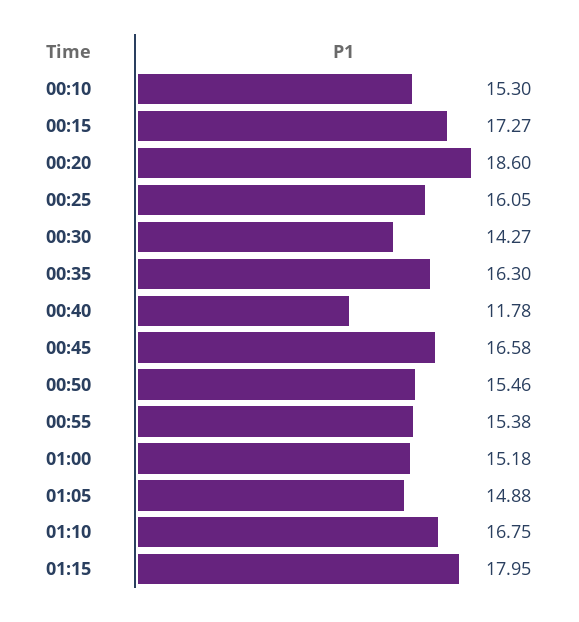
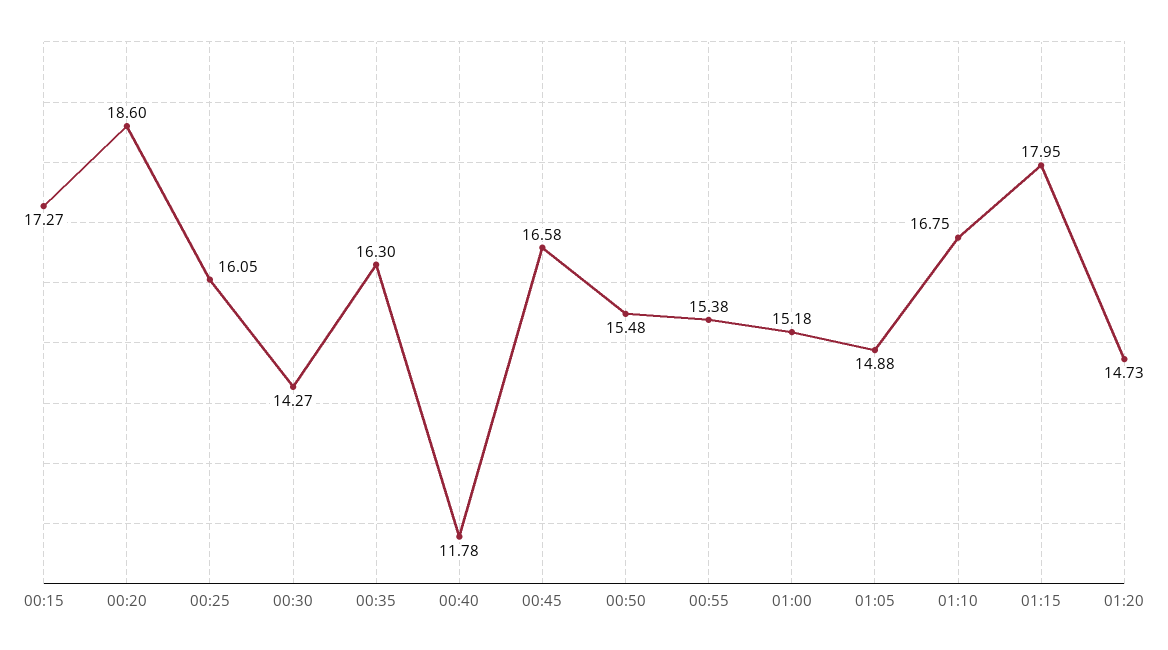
00:10: 15.3 -> none
00:50: 15.46 -> 15.48
01:20: none -> 14.73

